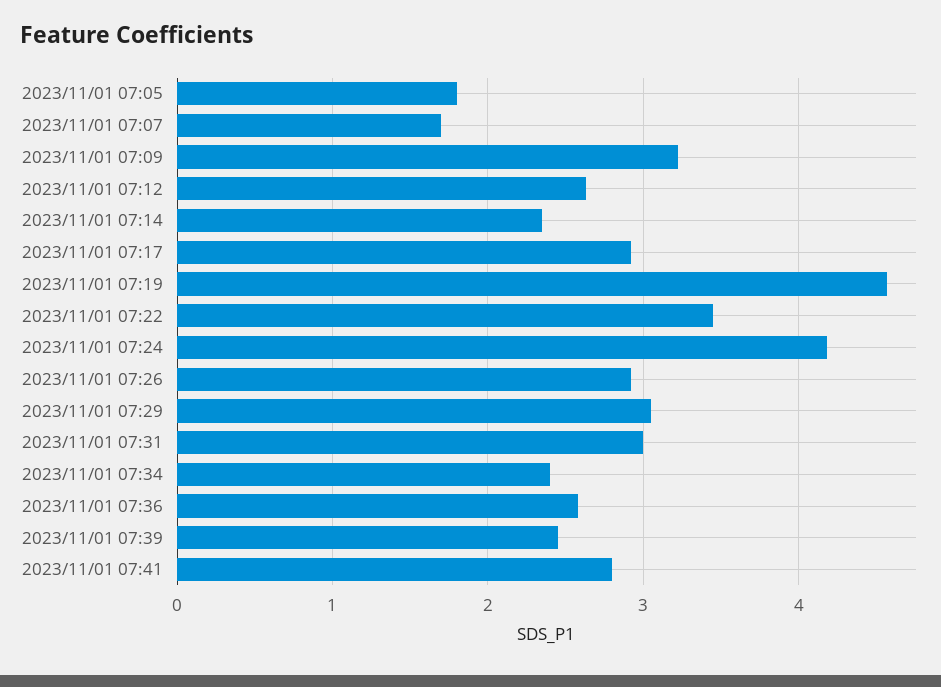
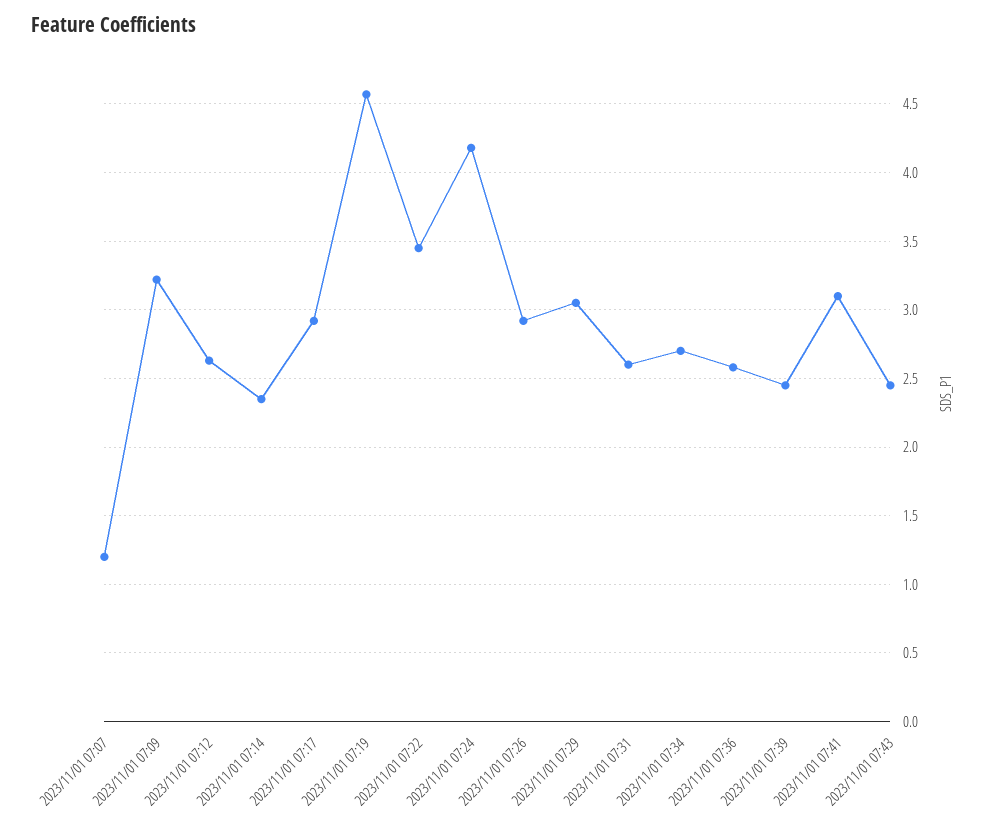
2023/11/01 07:05: 1.8 -> none
2023/11/01 07:07: 1.7 -> 1.2
2023/11/01 07:31: 3 -> 2.6
2023/11/01 07:34: 2.4 -> 2.7
2023/11/01 07:41: 2.8 -> 3.1
2023/11/01 07:43: none -> 2.45

